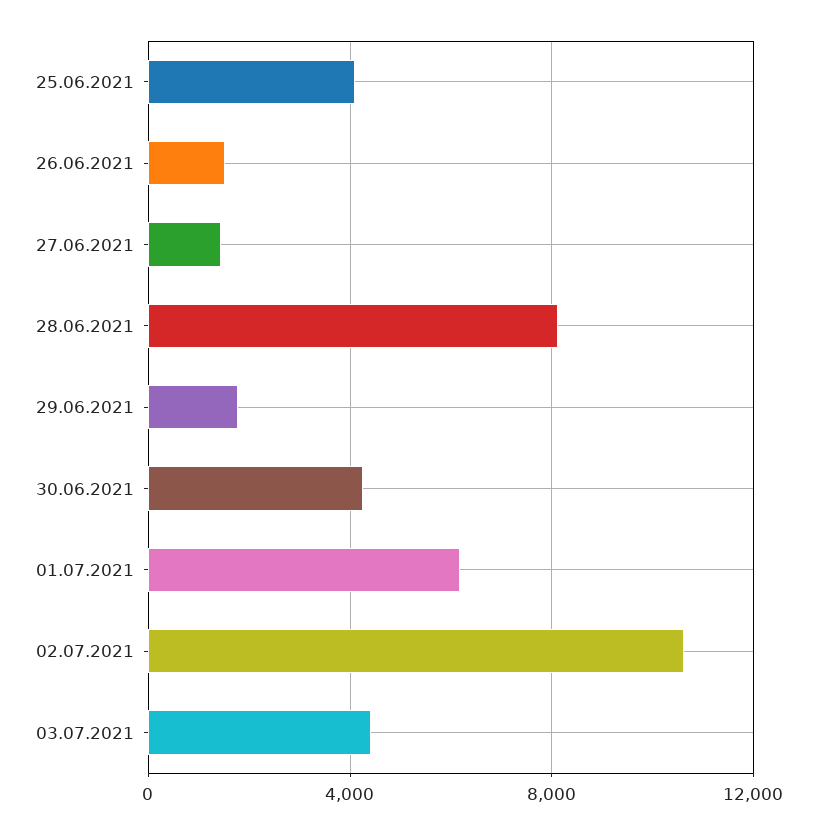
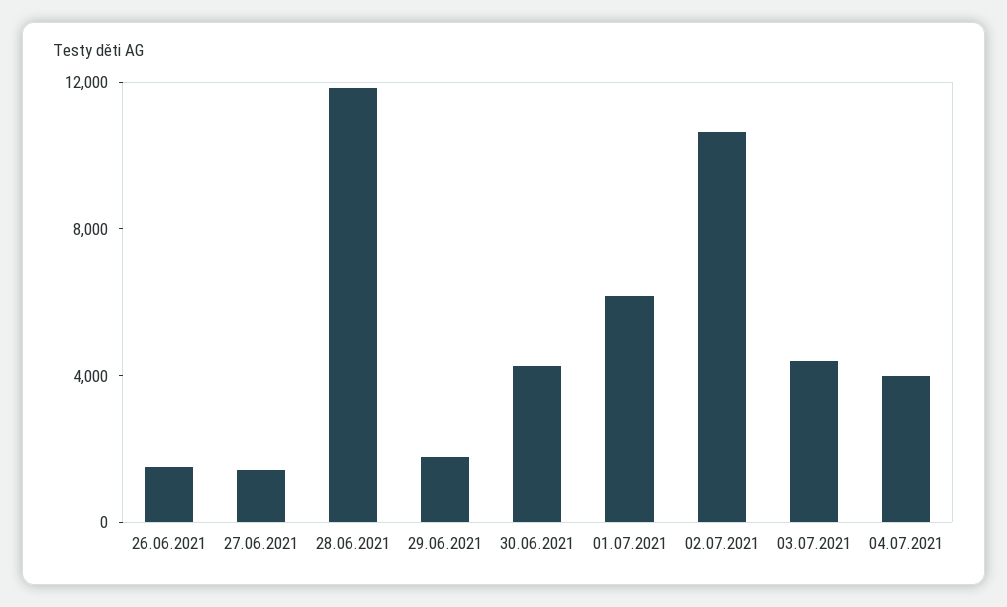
25.06.2021: 4000 -> none
28.06.2021: 8000 -> 12000
04.07.2021: none -> 4000

